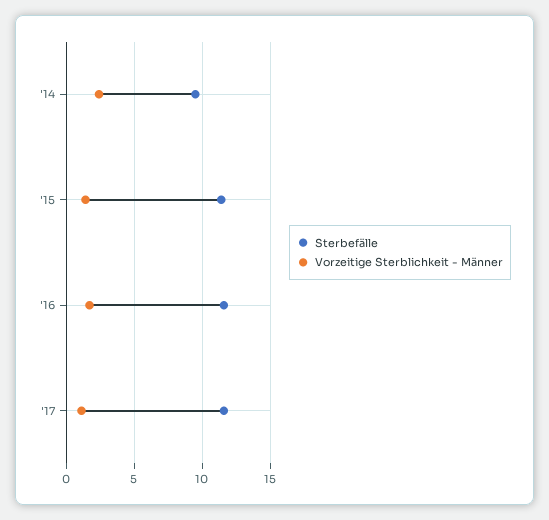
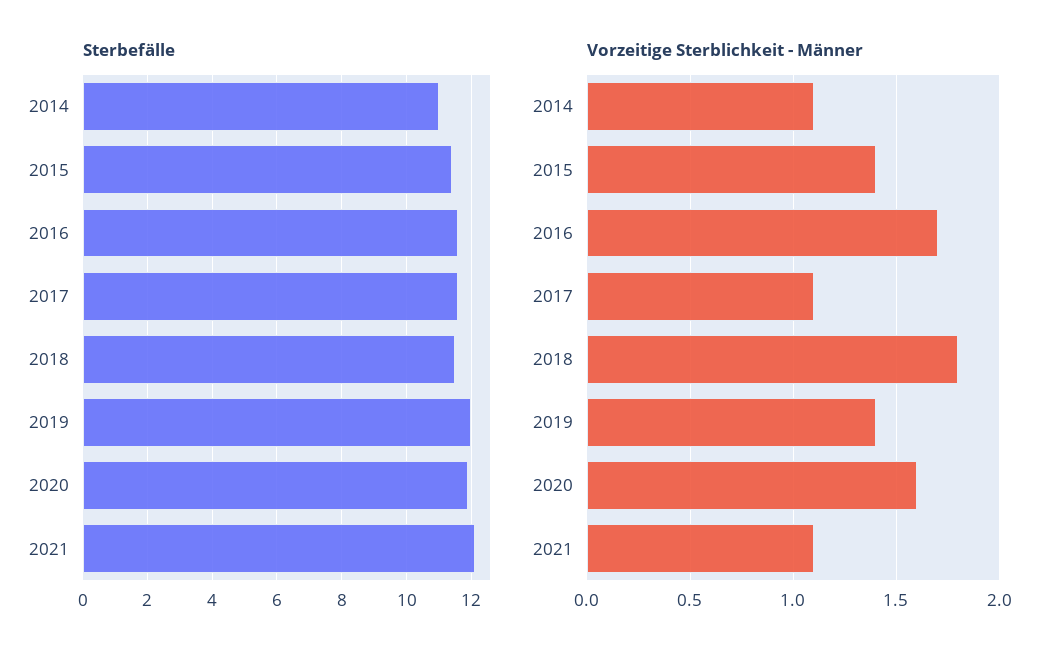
Sterbefälle, '14: 9.5 -> 11
Vorzeitige Sterblichkeit - Männer, '14: 2.5 -> 1.1
Sterbefälle, 2018: none -> 11.5
Sterbefälle, 2019: none -> 12
Sterbefälle, 2020: none -> 12
Sterbefälle, 2021: none -> 12
Vorzeitige Sterblichkeit - Männer, 2018: none -> 1.8
Vorzeitige Sterblichkeit - Männer, 2019: none -> 1.4
Vorzeitige Sterblichkeit - Männer, 2020: none -> 1.6
Vorzeitige Sterblichkeit - Männer, 2021: none -> 1.1

